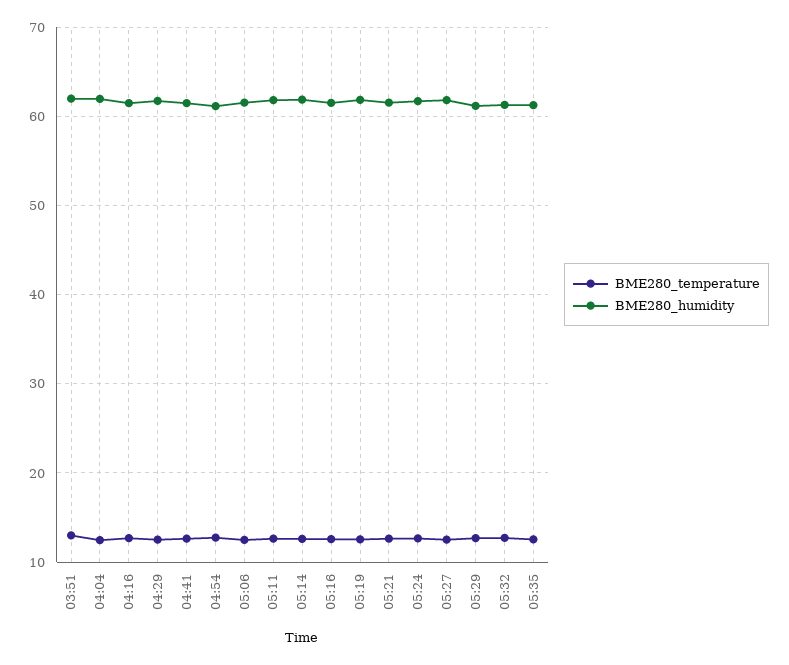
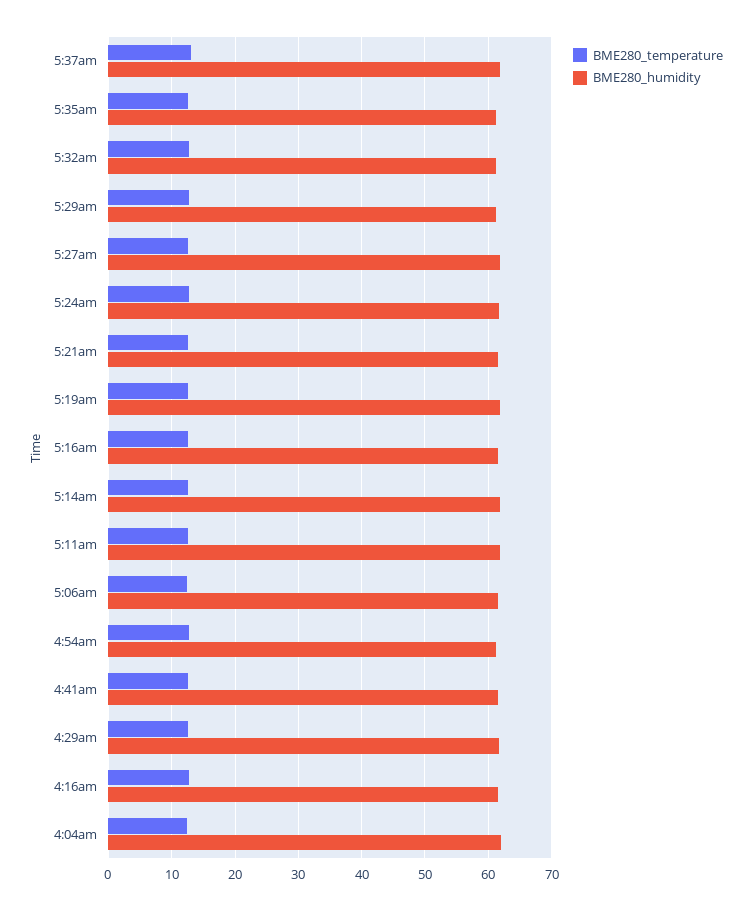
BME280_temperature, 03:51: 13 -> none
BME280_humidity, 03:51: 62 -> none
BME280_temperature, 5:37am: none -> 13
BME280_humidity, 5:37am: none -> 62

